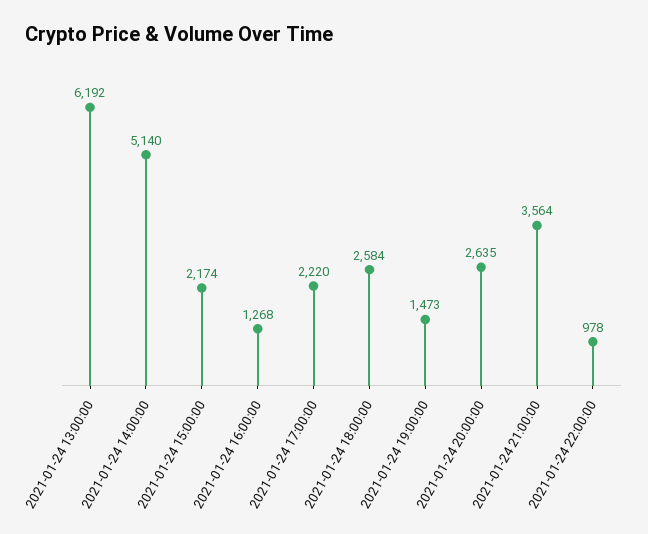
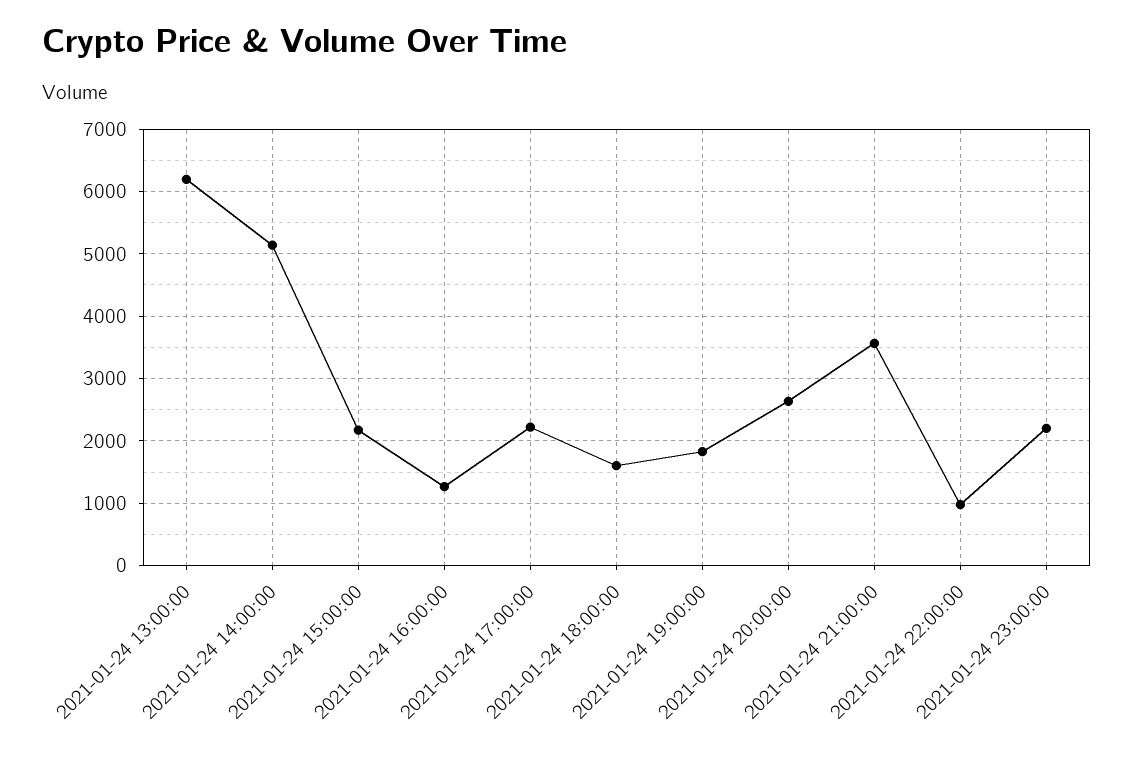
2021-01-24 18:00:00: 2584 -> 1600
2021-01-24 19:00:00: 1473 -> 1800
2021-01-24 23:00:00: none -> 2200

